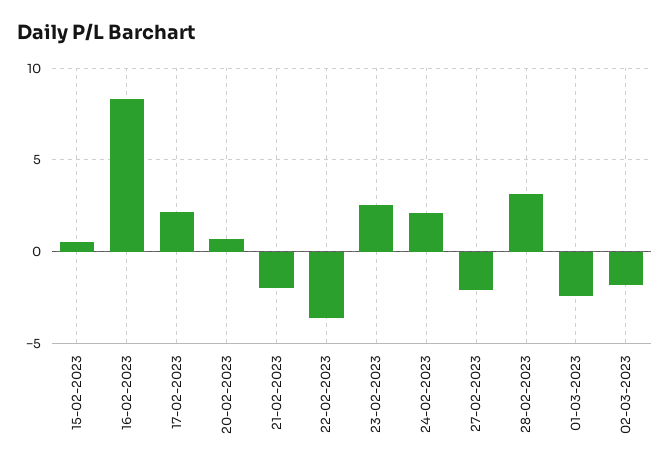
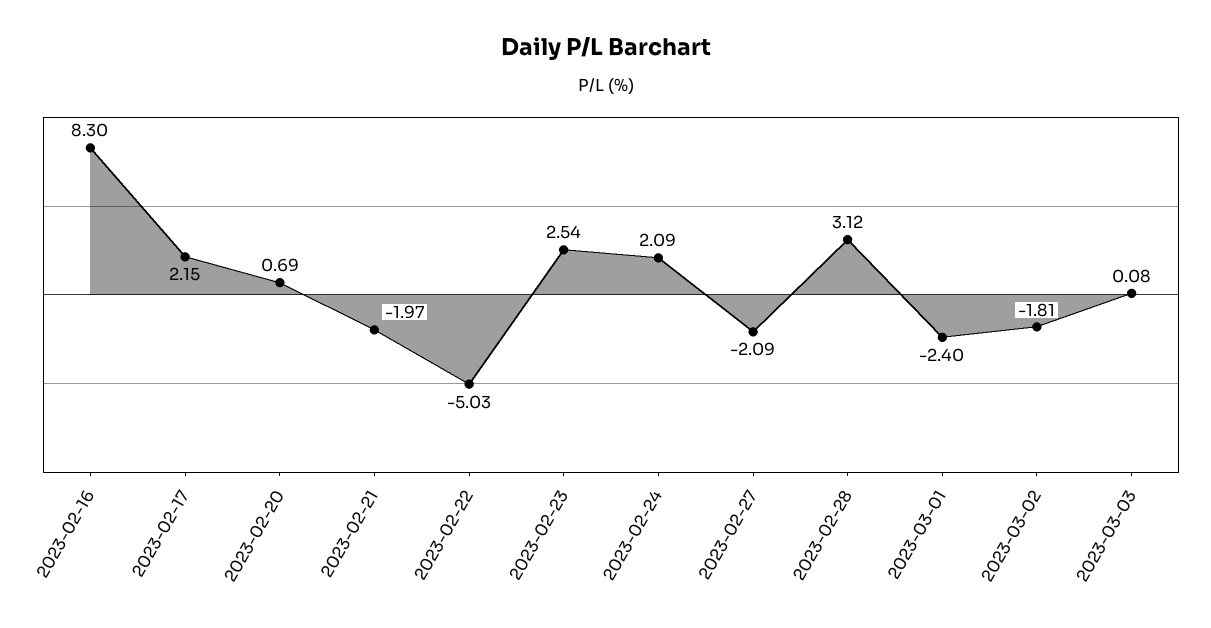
15-02-2023: 0.5 -> none
22-02-2023: -3.5 -> -5.03
2023-03-03: none -> 0.08

